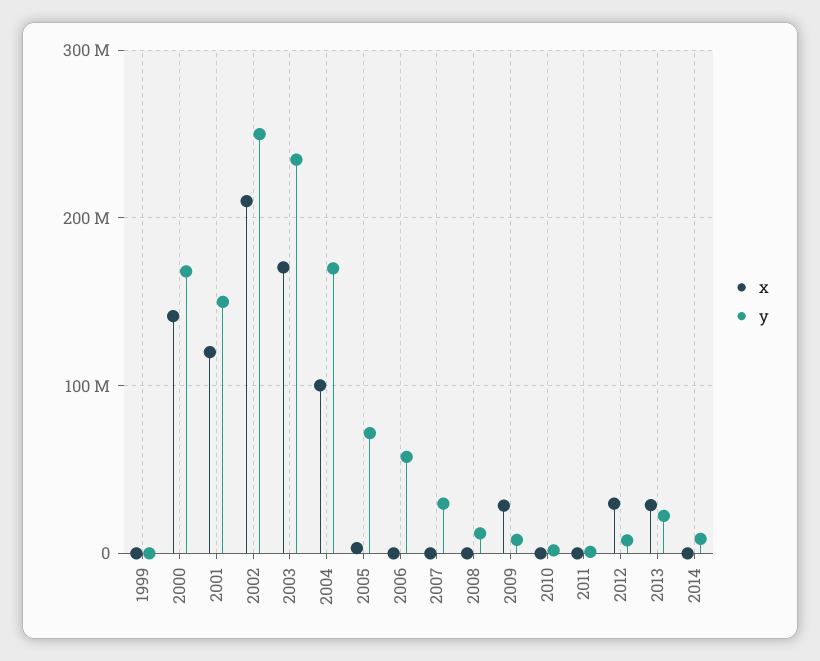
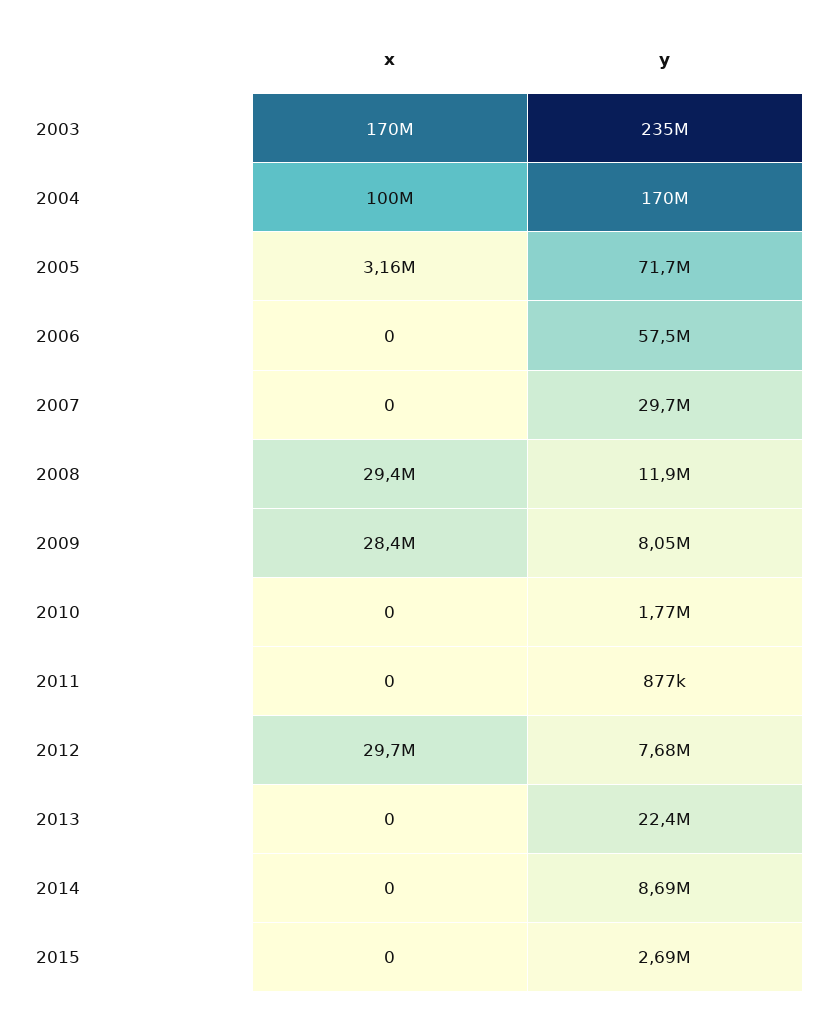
x, 1999: 0 -> none
y, 1999: 0 -> none
x, 2000: 140000000 -> none
y, 2000: 170000000 -> none
x, 2001: 120000000 -> none
y, 2001: 150000000 -> none
x, 2002: 210000000 -> none
y, 2002: 250000000 -> none
x, 2008: 0 -> 29400000
x, 2013: 30000000 -> 0
x, 2015: none -> 0
y, 2015: none -> 2690000

